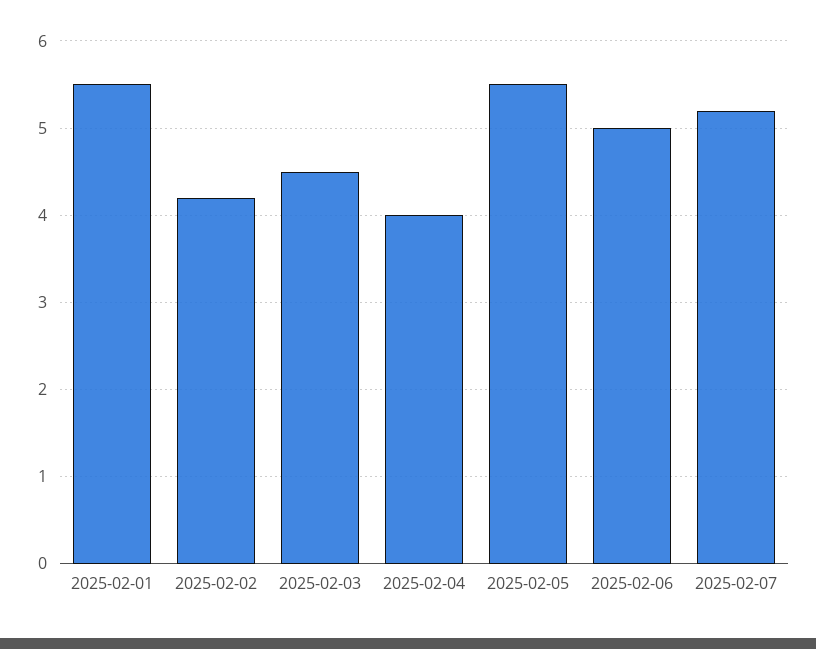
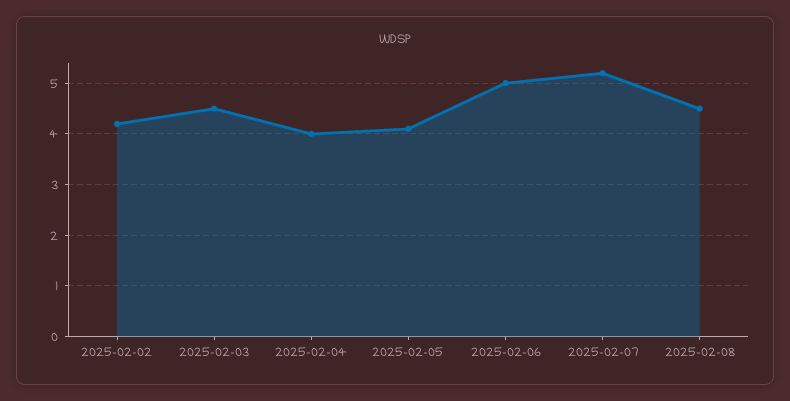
2025-02-01: 5.5 -> none
2025-02-05: 5.5 -> 4
2025-02-08: none -> 4.5

